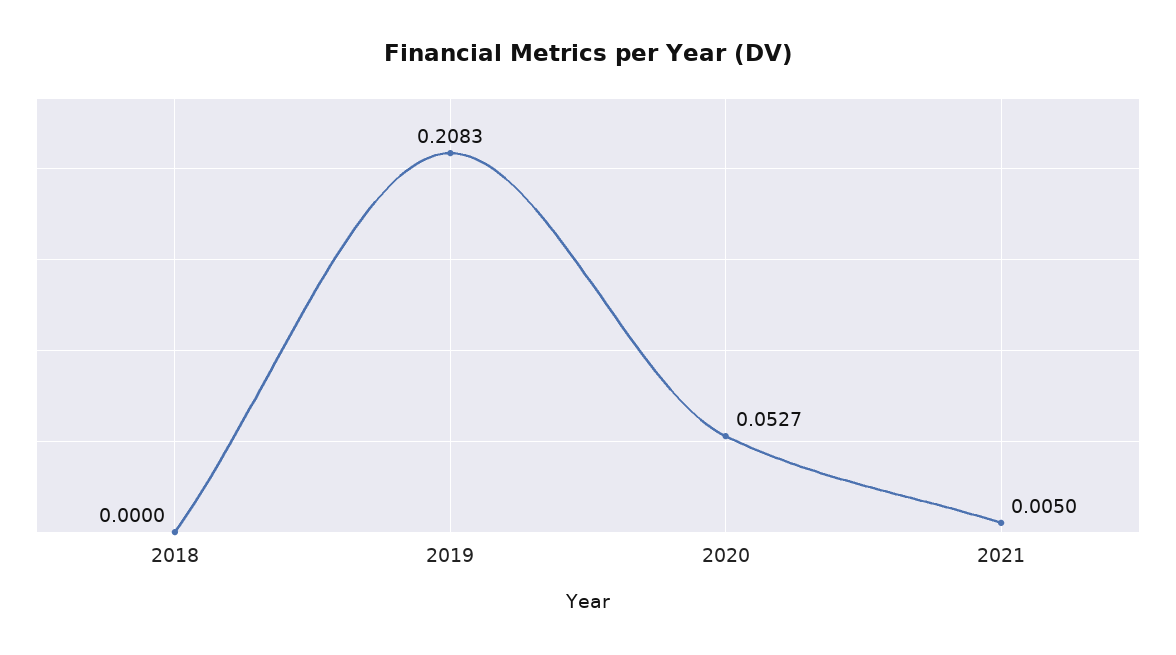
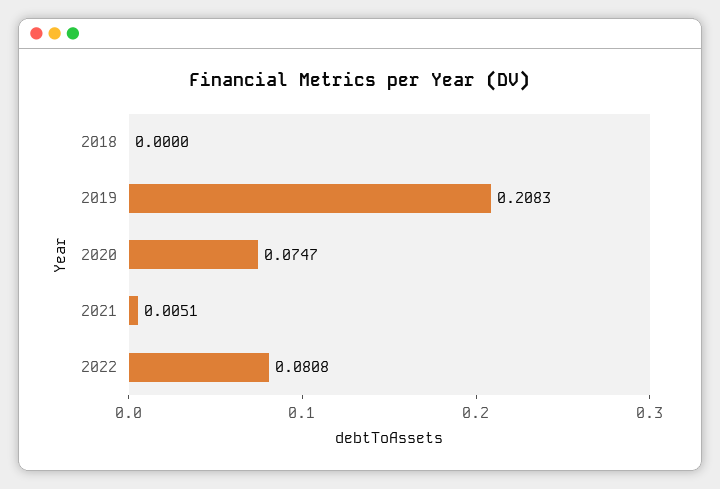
2020: 0.0527 -> 0.0747
2021: 0.005 -> 0.0051
2022: none -> 0.0808

